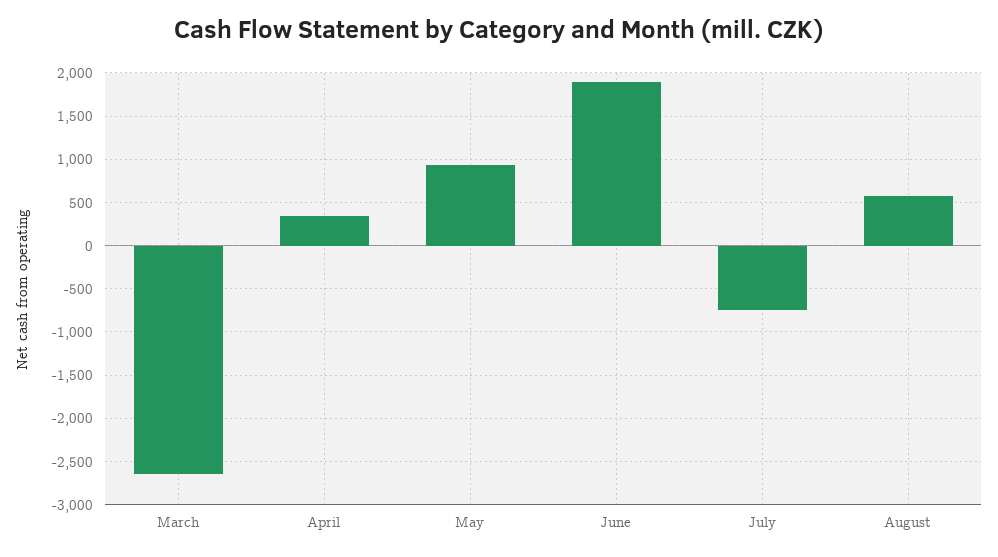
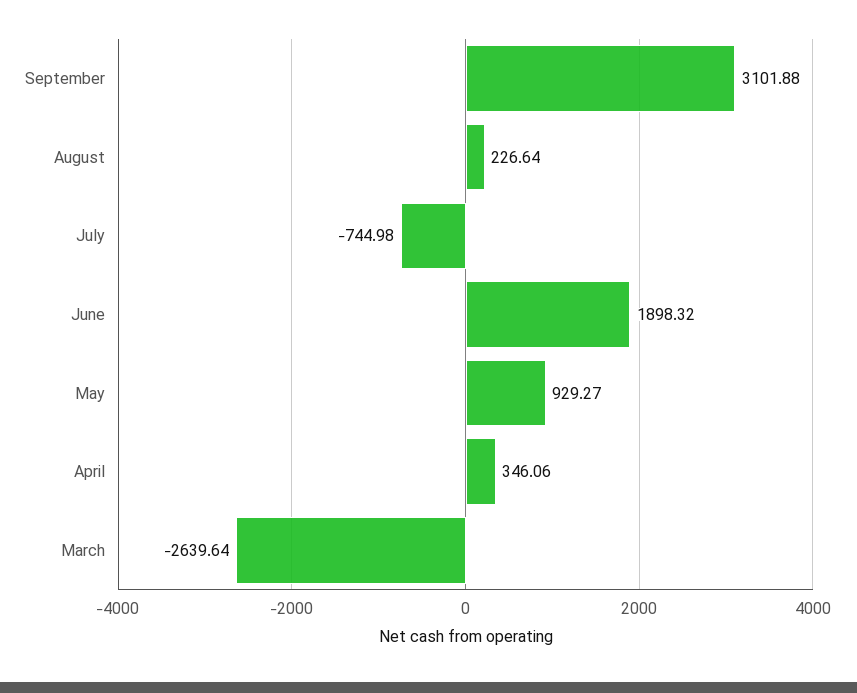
August: 600 -> 226.64
September: none -> 3101.88

